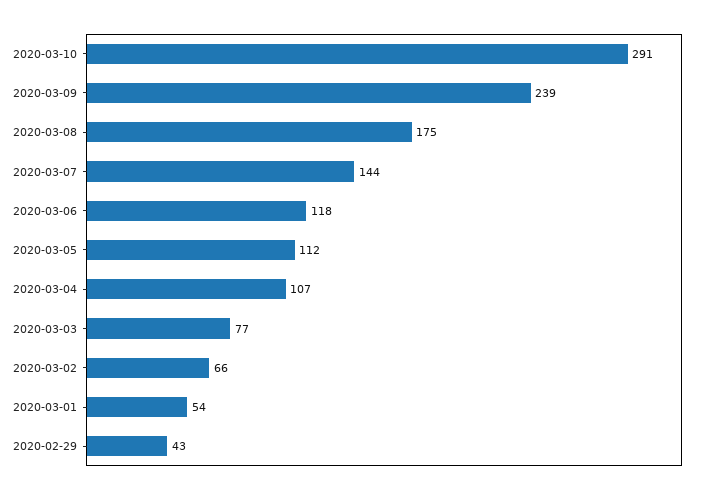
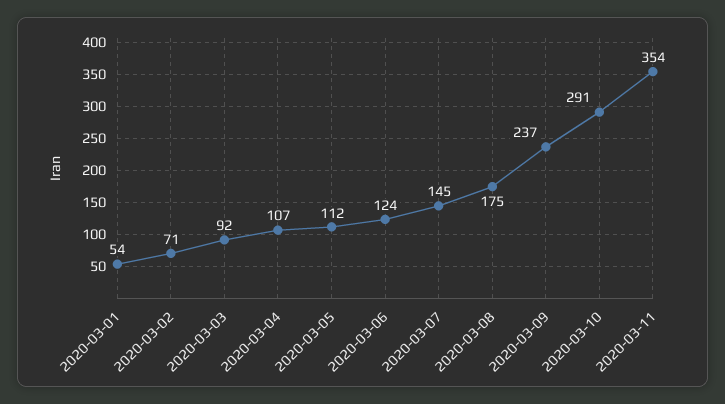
2020-03-09: 239 -> 237
2020-03-07: 144 -> 145
2020-03-06: 118 -> 124
2020-03-03: 77 -> 92
2020-03-02: 66 -> 71
2020-02-29: 43 -> none
2020-03-11: none -> 354

